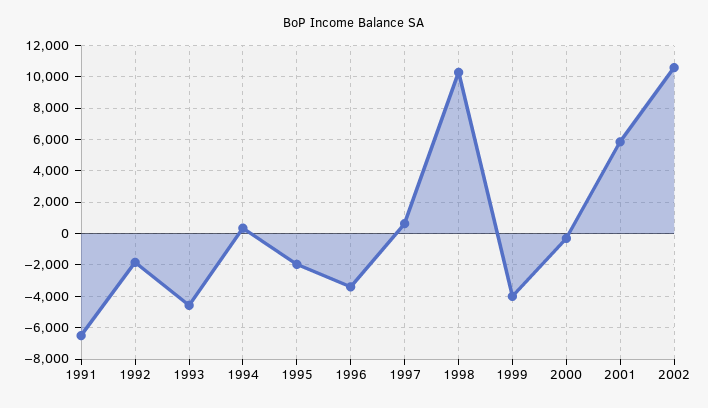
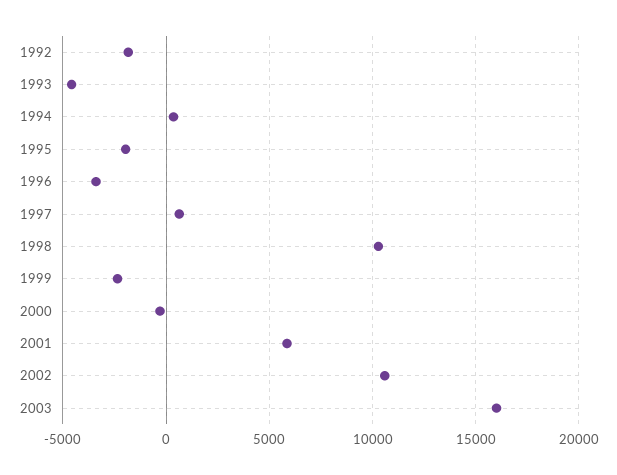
1991: -6500 -> none
1999: -4000 -> -2500
2003: none -> 16000

